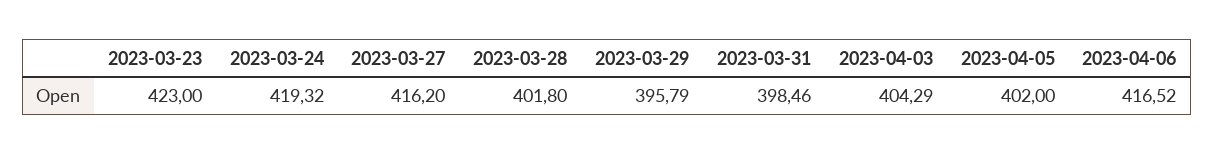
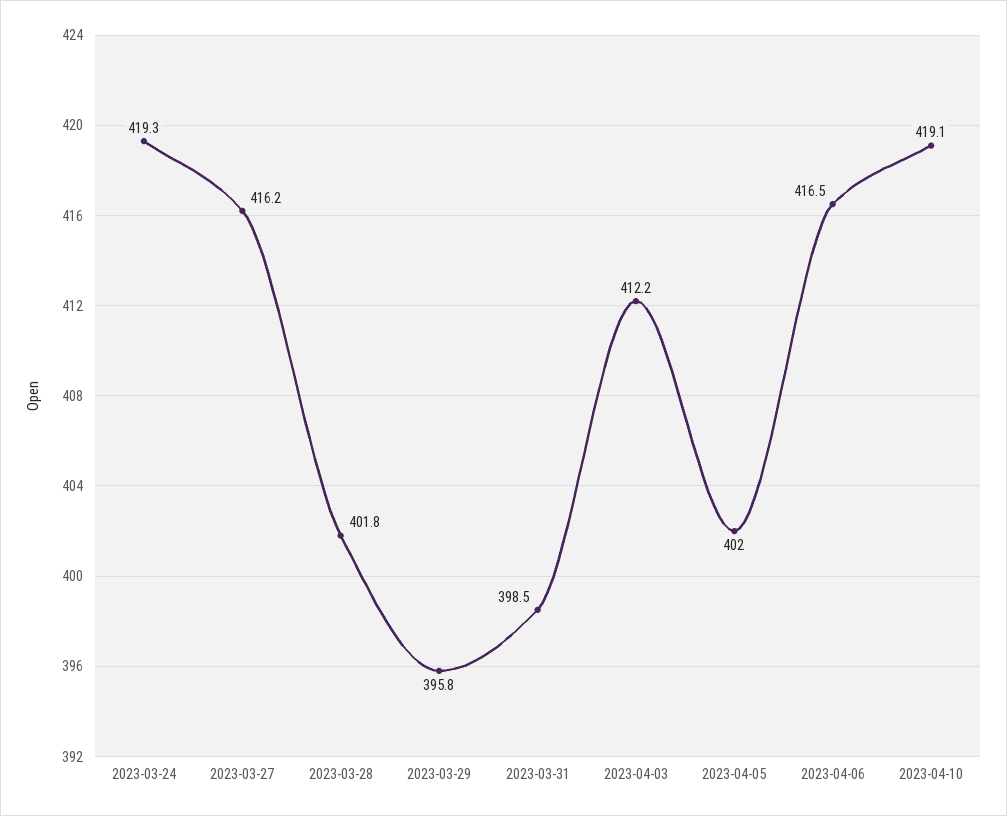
2023-03-23: 423 -> none
2023-04-03: 404.29 -> 412.2
2023-04-10: none -> 419.1

